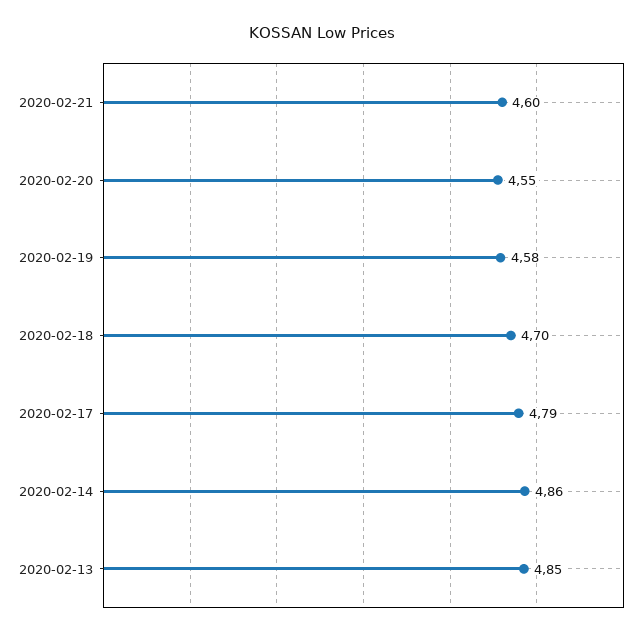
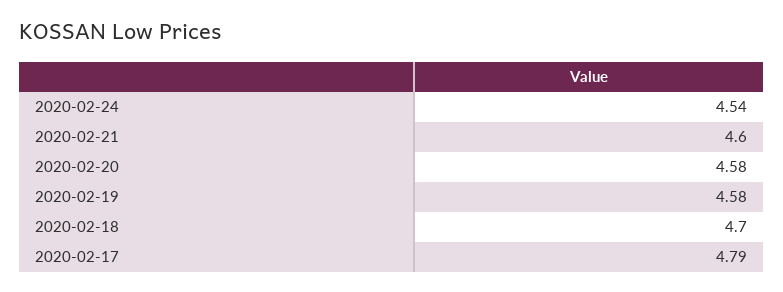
2020-02-20: 4.55 -> 4.58
2020-02-14: 4.86 -> none
2020-02-13: 4.85 -> none
2020-02-24: none -> 4.54

